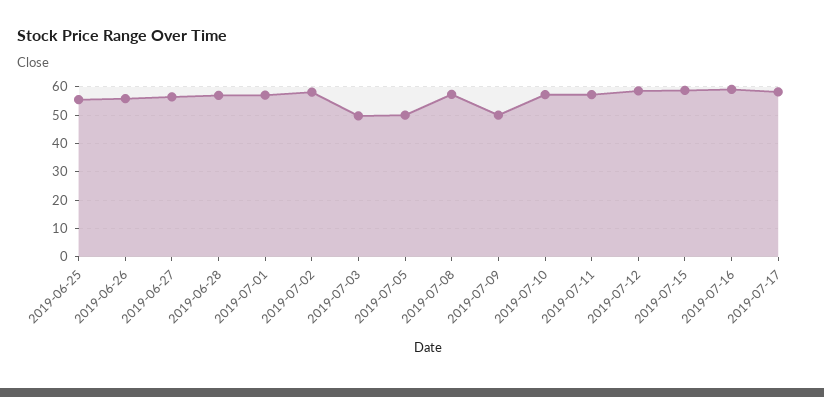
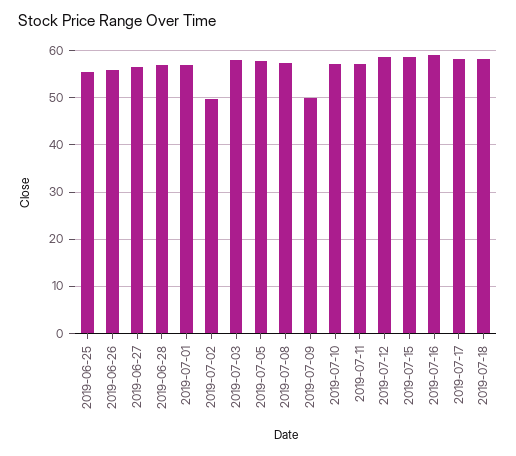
2019-07-02: 57.5 -> 50
2019-07-03: 50 -> 58
2019-07-05: 50 -> 58
2019-07-18: none -> 58

